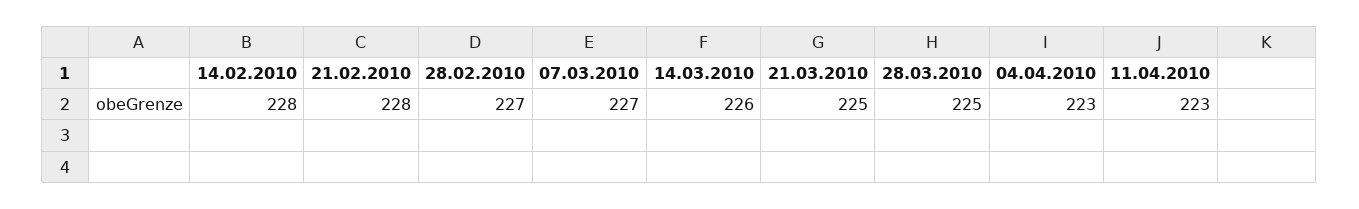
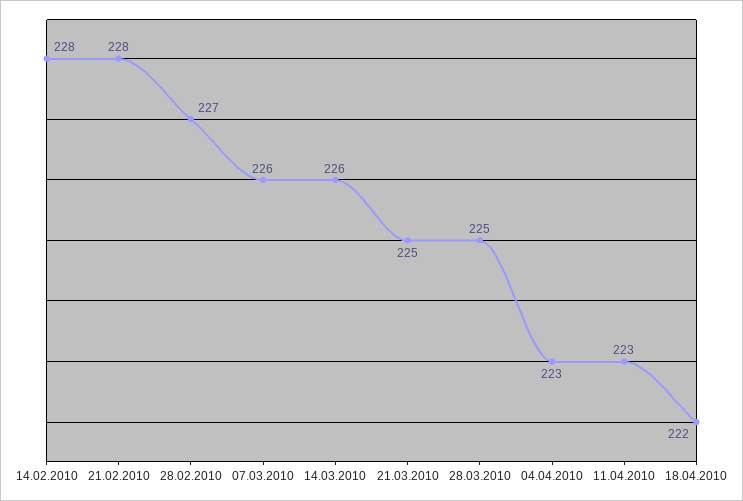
07.03.2010: 227 -> 226
18.04.2010: none -> 222

